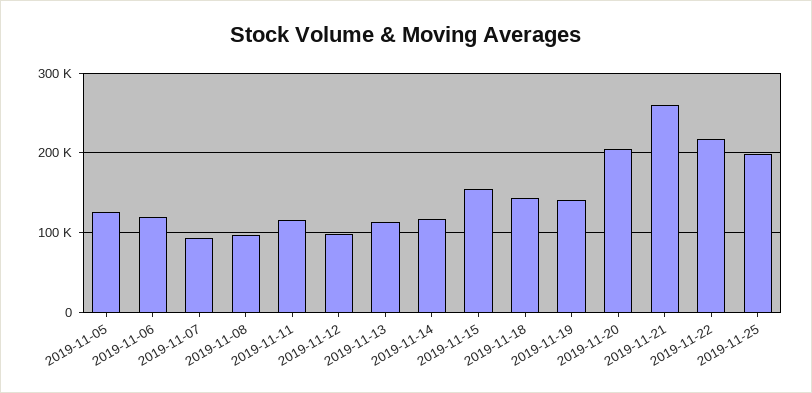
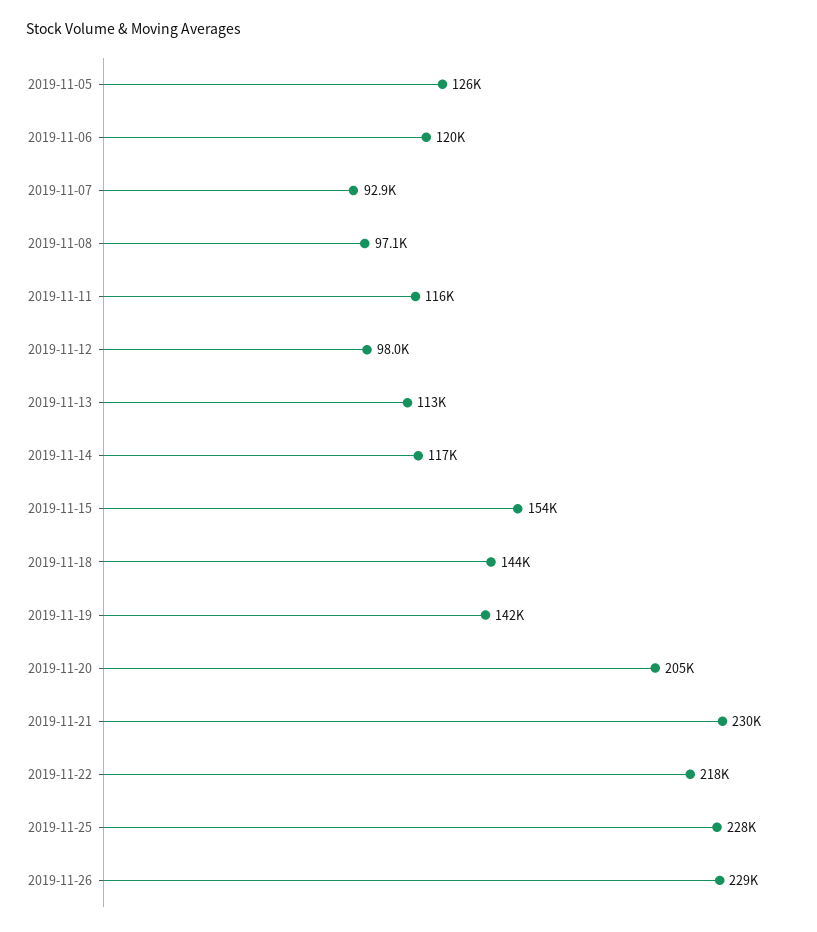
2019-11-21: 260000 -> 230000
2019-11-25: 200000 -> 228000
2019-11-26: none -> 229000

